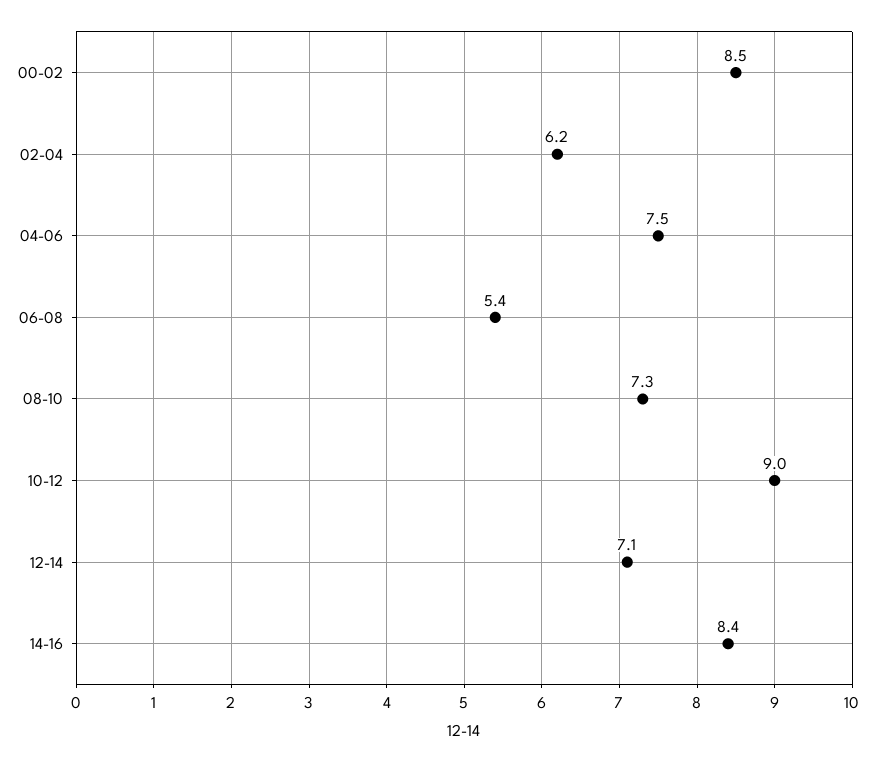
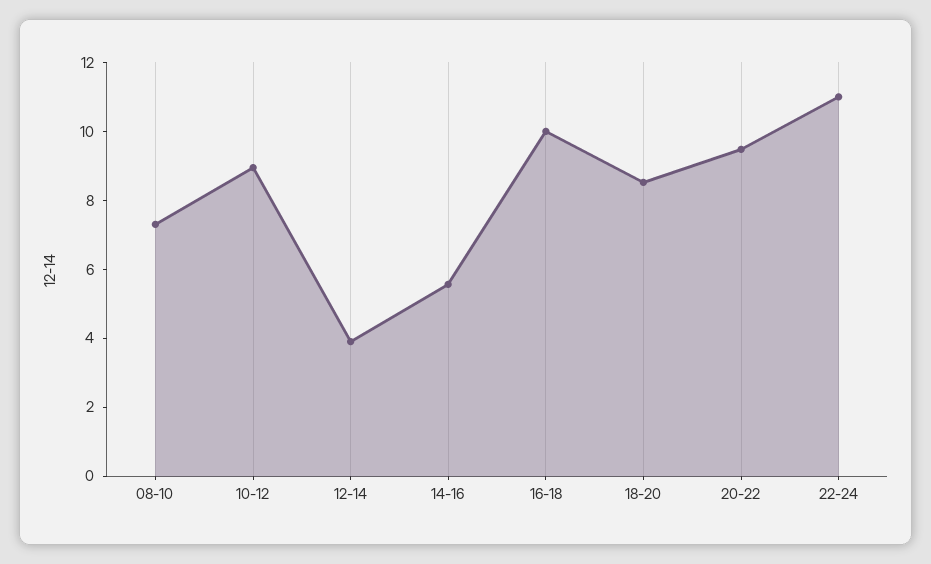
00-02: 8.5 -> none
02-04: 6.2 -> none
04-06: 7.5 -> none
06-08: 5.4 -> none
12-14: 7.1 -> 4
14-16: 8.4 -> 5.5
16-18: none -> 10
18-20: none -> 8.5
20-22: none -> 9.5
22-24: none -> 11

